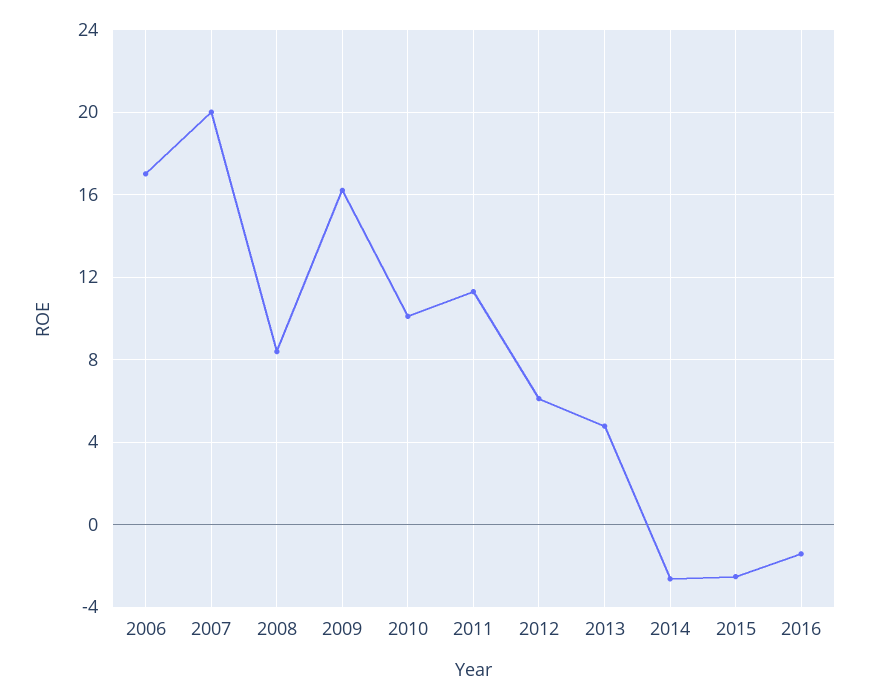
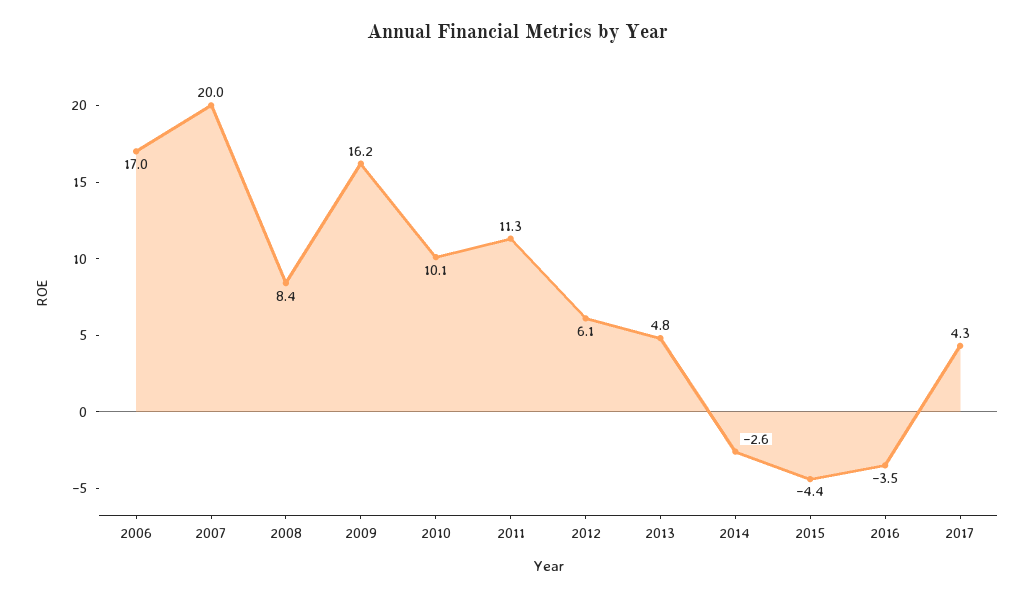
2015: -2.5 -> -4.4
2016: -1.5 -> -3.5
2017: none -> 4.3

